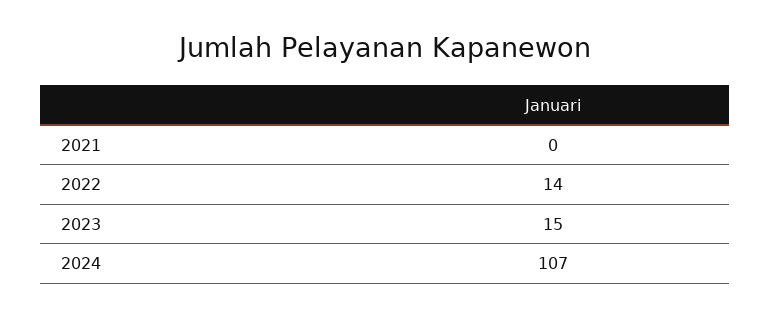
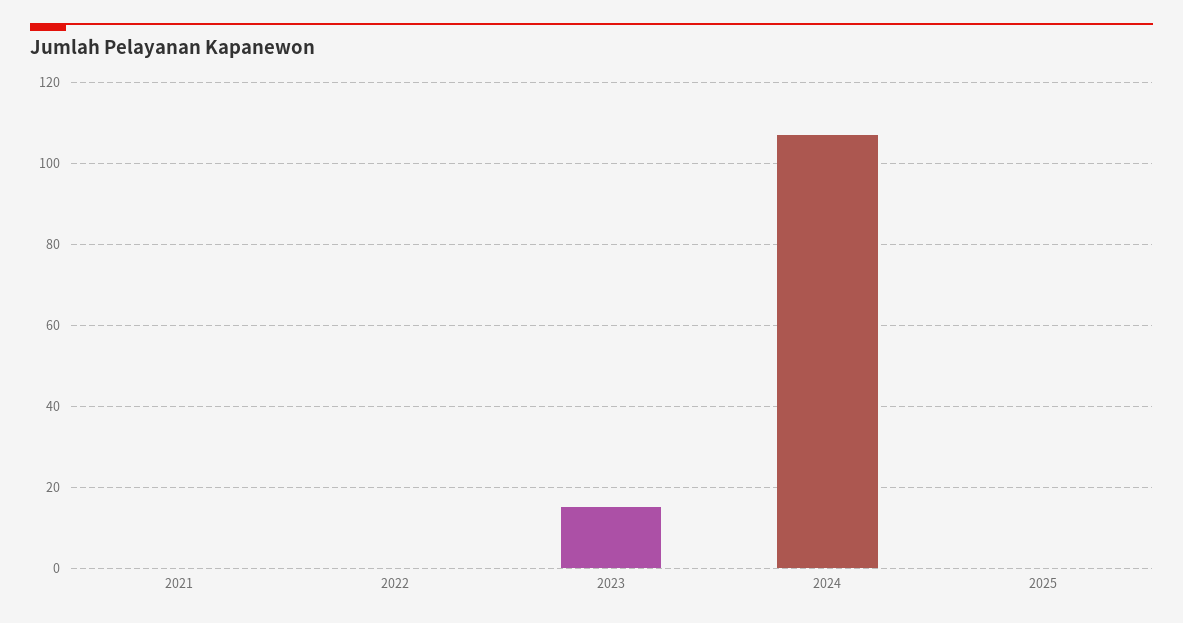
2022: 14 -> 0
2025: none -> 0

